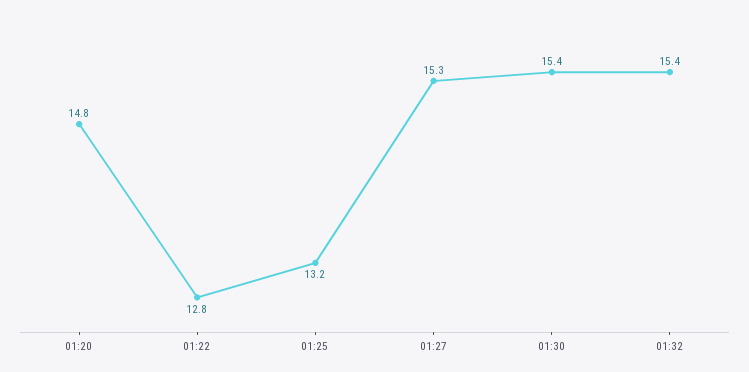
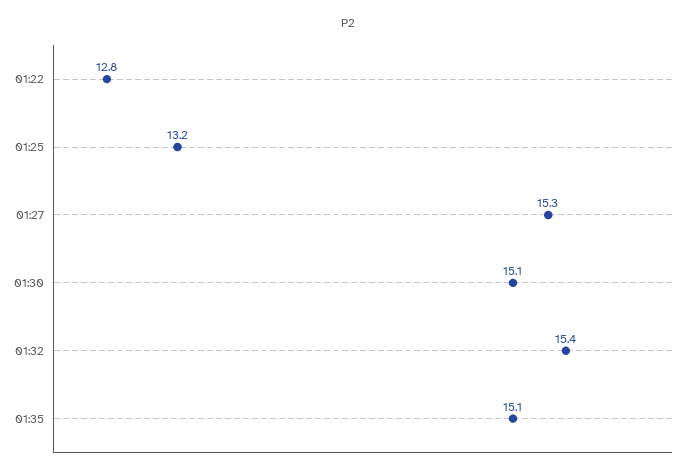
01:20: 14.8 -> none
01:30: 15.4 -> 15.1
01:35: none -> 15.1

